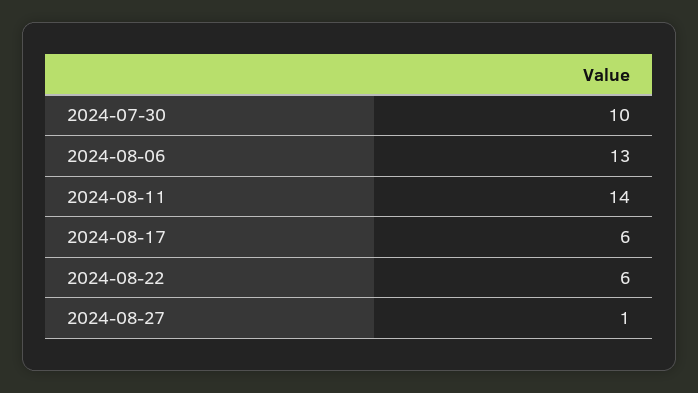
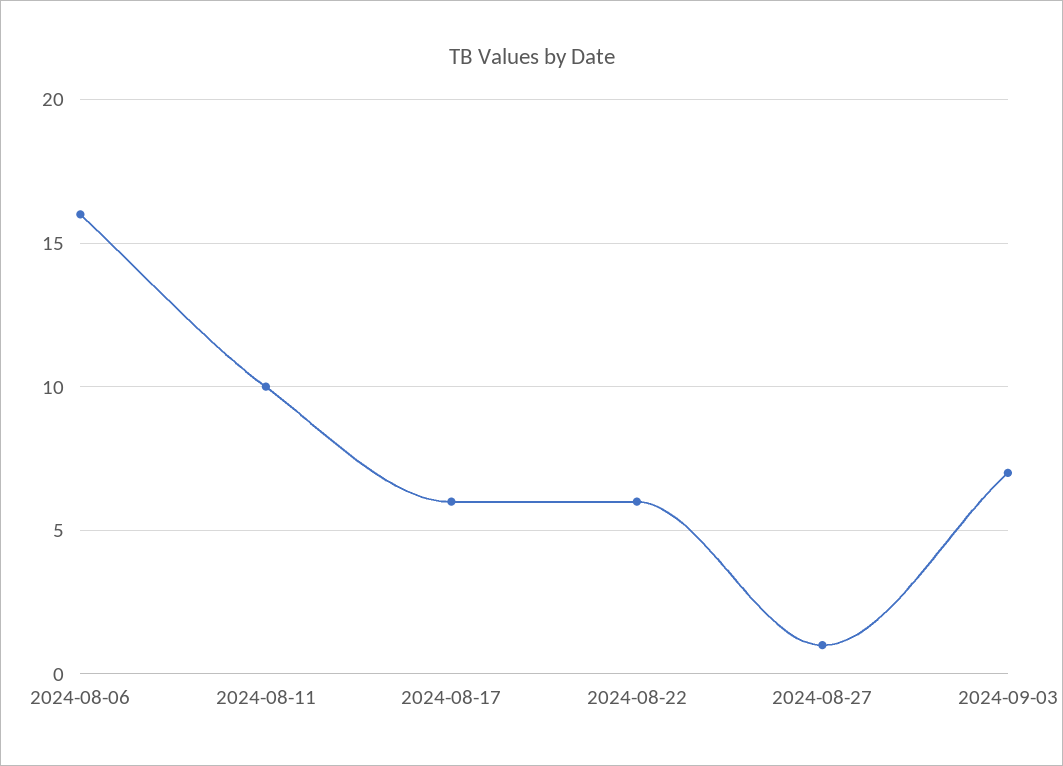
2024-07-30: 10 -> none
2024-08-06: 13 -> 16
2024-08-11: 14 -> 10
2024-09-03: none -> 7

